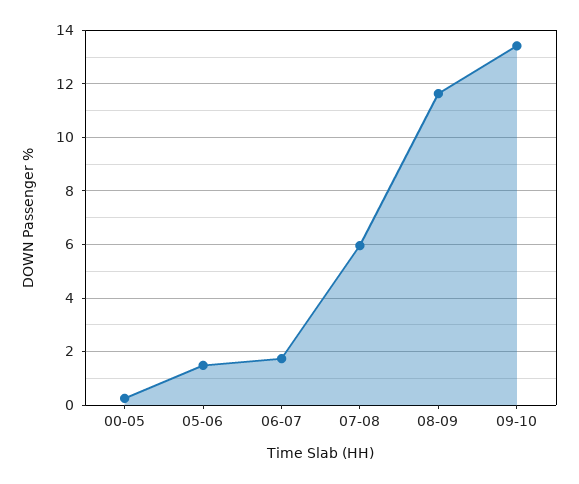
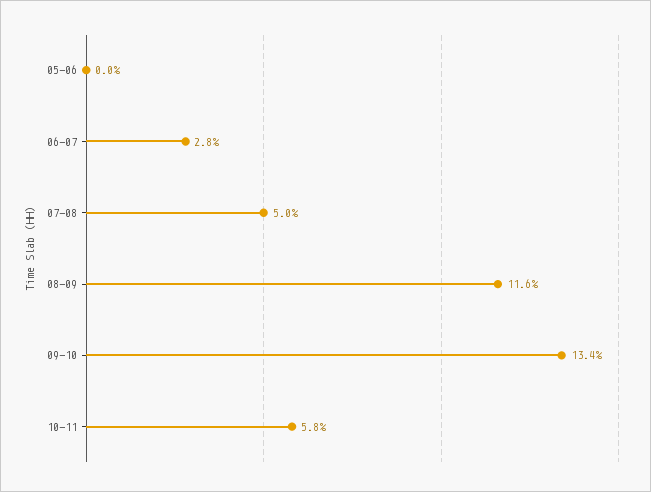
00-05: 0.25 -> none
05-06: 1.5 -> 0
06-07: 1.75 -> 2.8
07-08: 6 -> 5
10-11: none -> 5.8

